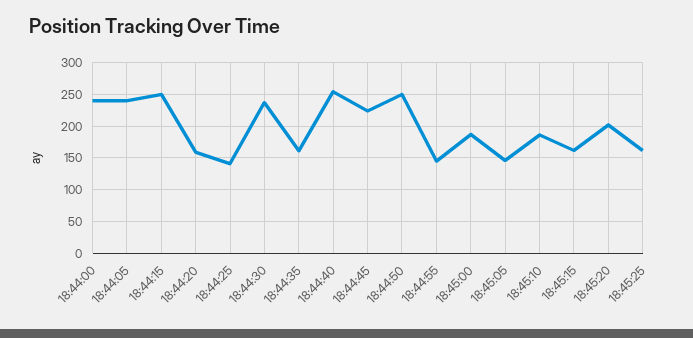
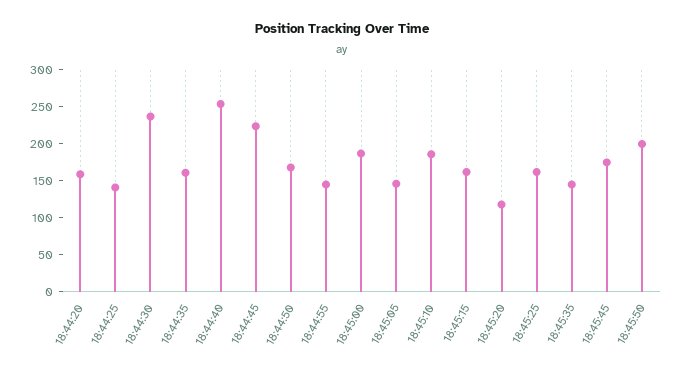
18:44:00: 240 -> none
18:44:05: 240 -> none
18:44:15: 250 -> none
18:44:50: 250 -> 175
18:45:20: 200 -> 125
18:45:35: none -> 150
18:45:45: none -> 175
18:45:50: none -> 200

